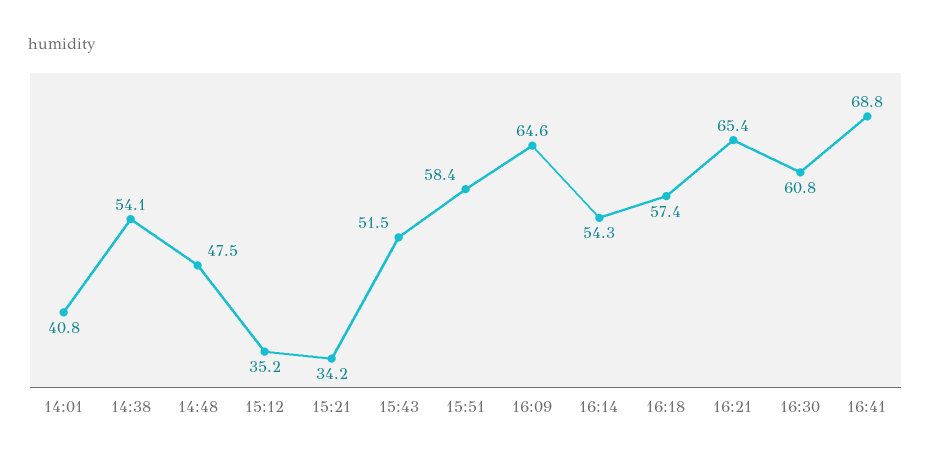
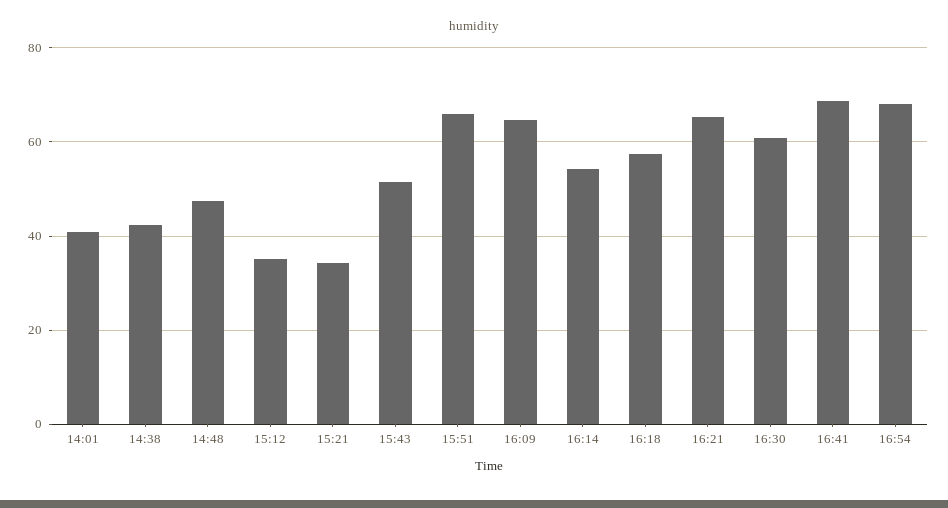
14:38: 54.1 -> 42
15:51: 58.4 -> 66
16:54: none -> 68

